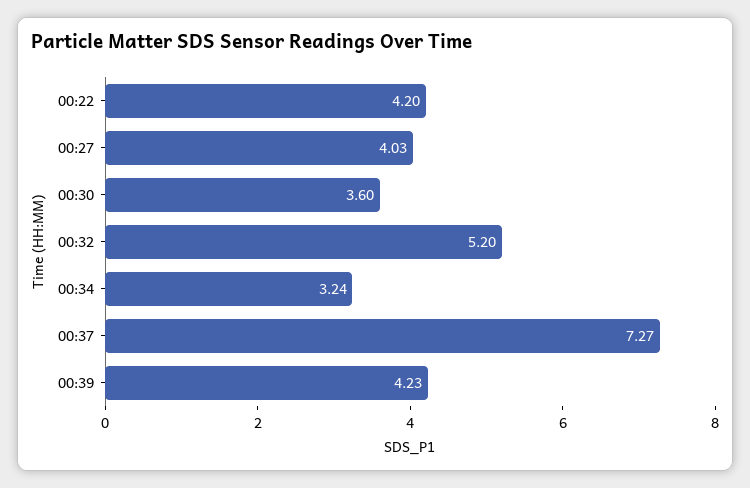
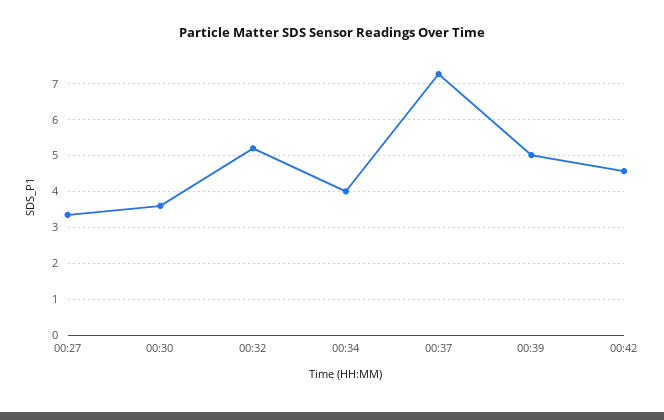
00:22: 4.2 -> none
00:27: 4.03 -> 3.4
00:34: 3.24 -> 4
00:39: 4.23 -> 5
00:42: none -> 4.6

